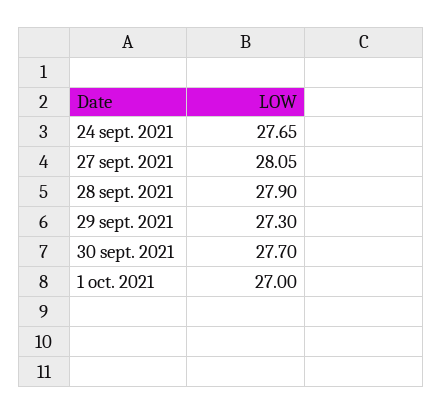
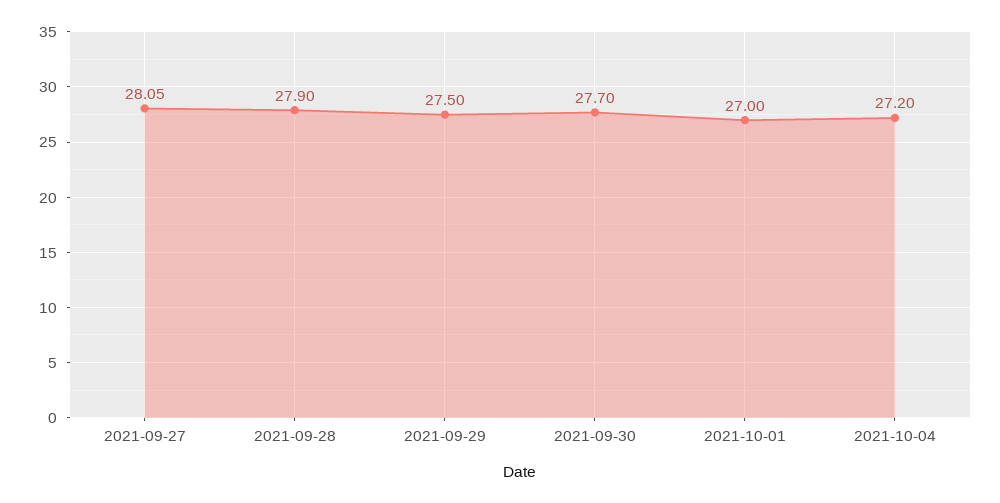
24 sept. 2021: 27.65 -> none
29 sept. 2021: 27.3 -> 27.5
2021-10-04: none -> 27.2

